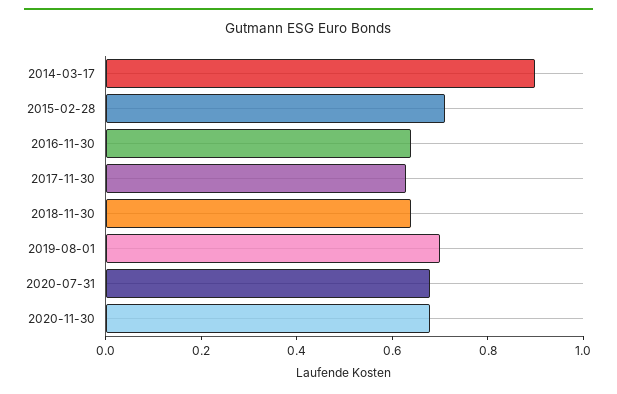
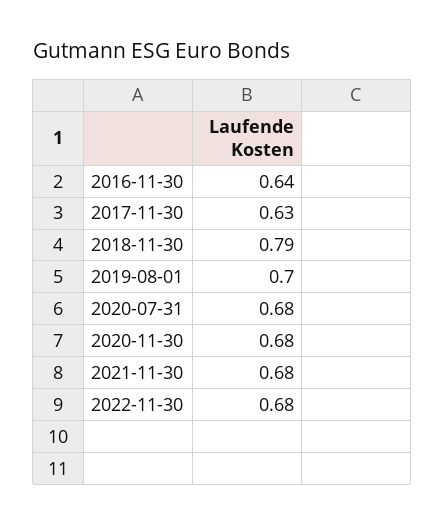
2014-03-17: 0.9 -> none
2015-02-28: 0.7 -> none
2018-11-30: 0.65 -> 0.79
2021-11-30: none -> 0.68
2022-11-30: none -> 0.68

